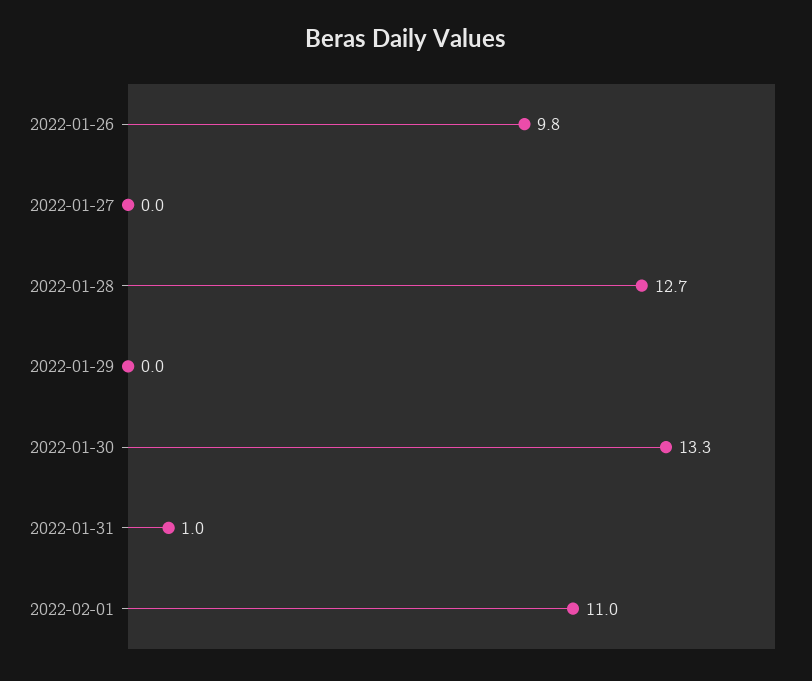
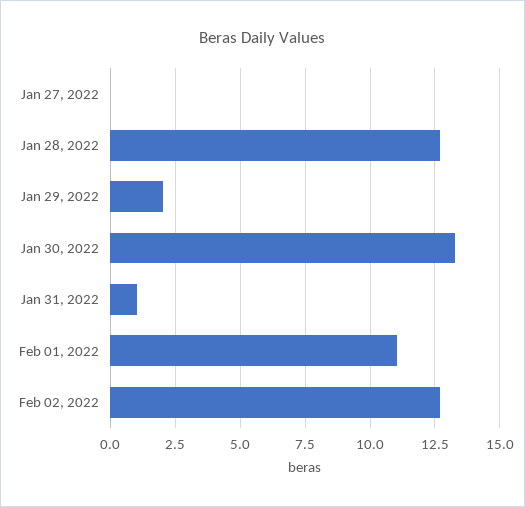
2022-01-26: 9.8 -> none
2022-01-29: 0 -> 2
Feb 02, 2022: none -> 12.75

